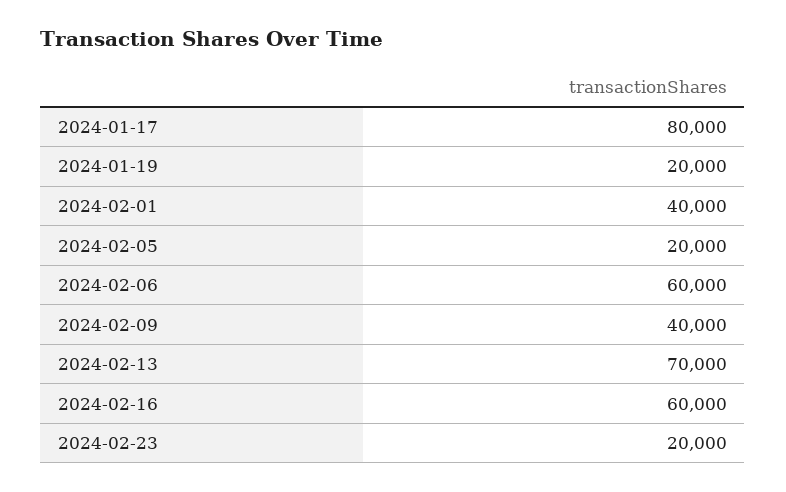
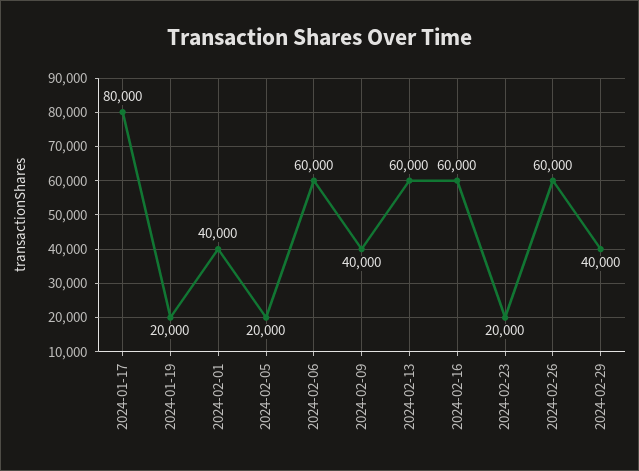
2024-02-13: 70000 -> 60000
2024-02-26: none -> 60000
2024-02-29: none -> 40000

